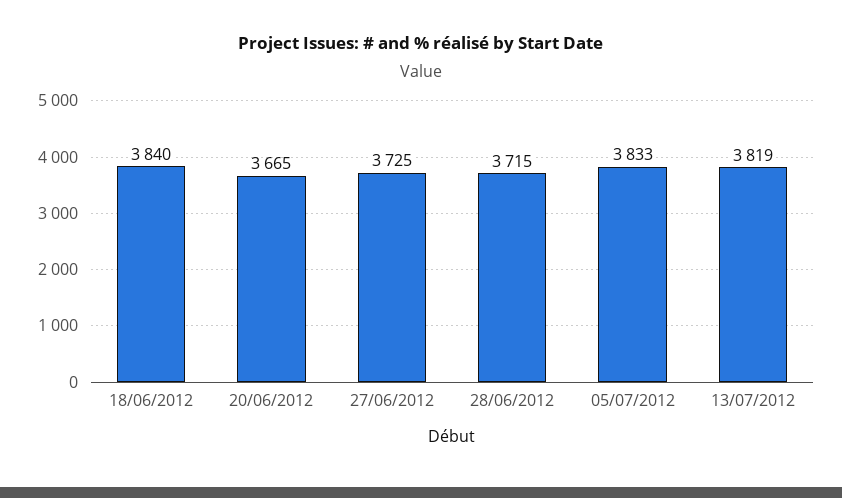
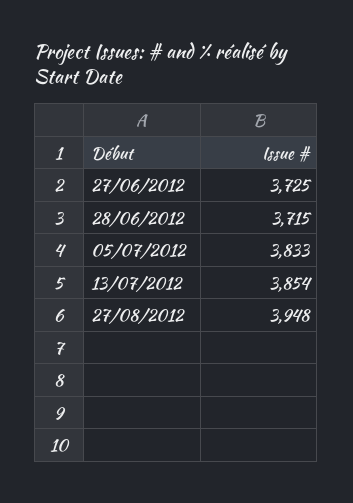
18/06/2012: 3840 -> none
20/06/2012: 3665 -> none
13/07/2012: 3819 -> 3854
27/08/2012: none -> 3948

